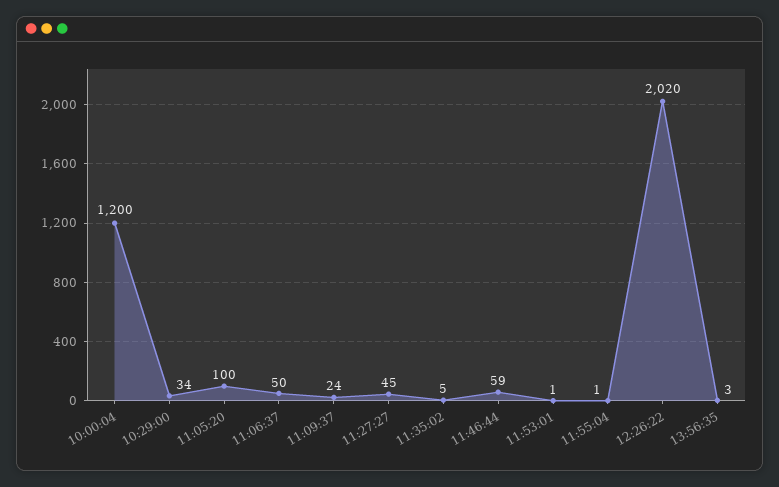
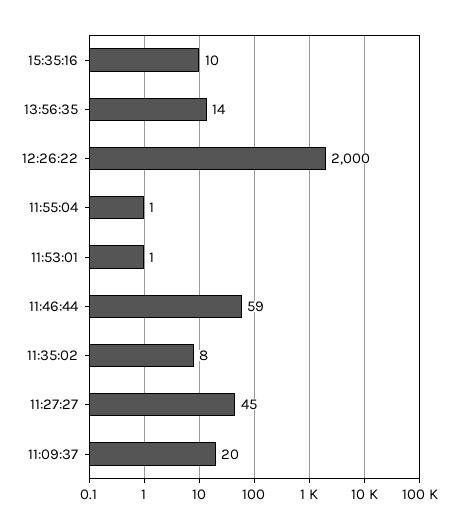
10:00:04: 1200 -> none
10:29:00: 34 -> none
11:05:20: 100 -> none
11:06:37: 50 -> none
11:09:37: 24 -> 20
11:35:02: 5 -> 8
12:26:22: 2020 -> 2000
13:56:35: 3 -> 14
15:35:16: none -> 10

